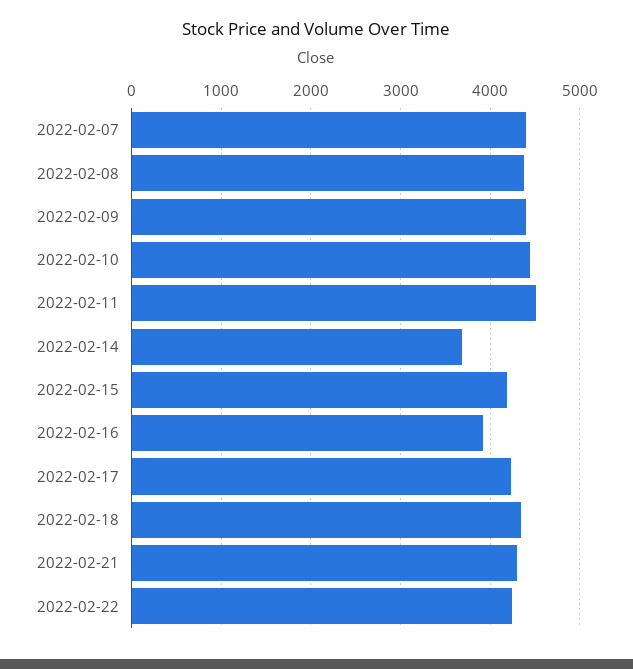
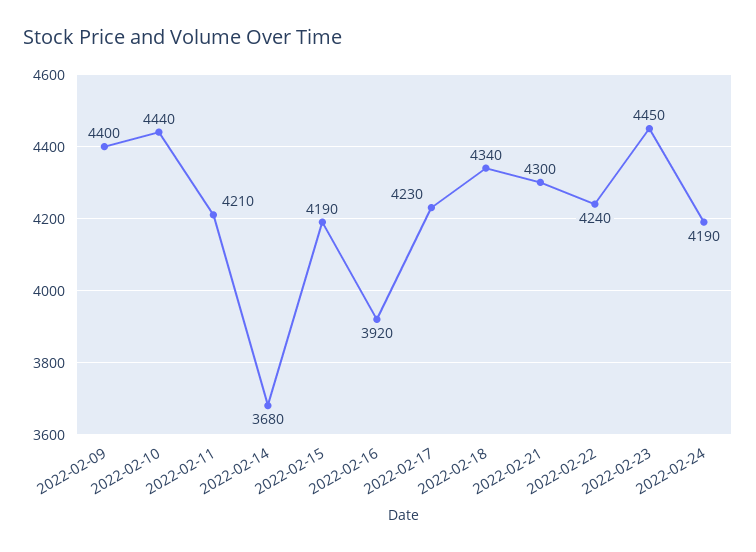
2022-02-07: 4400 -> none
2022-02-08: 4400 -> none
2022-02-11: 4500 -> 4210
2022-02-23: none -> 4450
2022-02-24: none -> 4190

